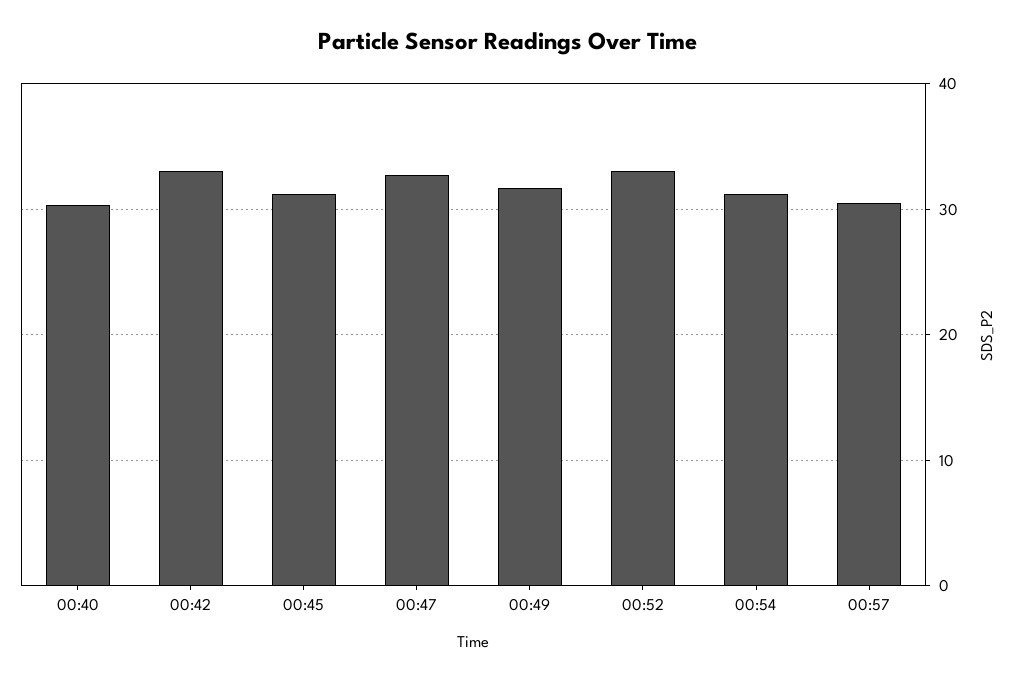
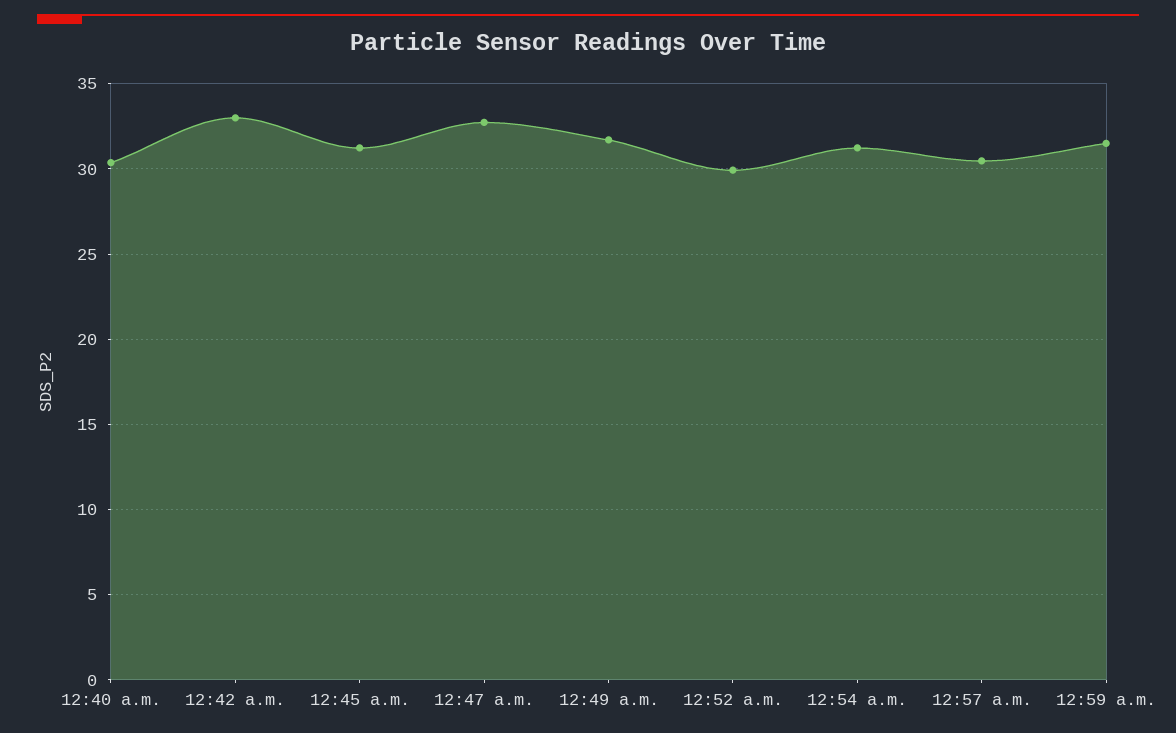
00:52: 33 -> 30
12:59 a.m.: none -> 31.5

